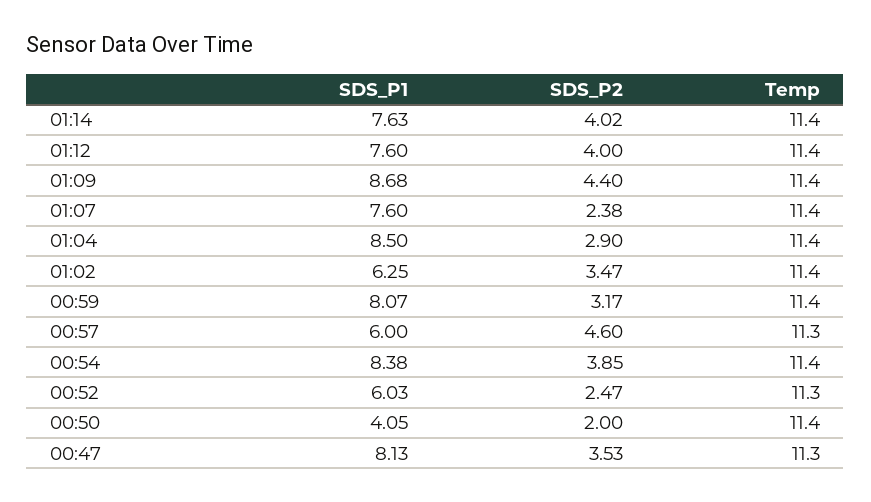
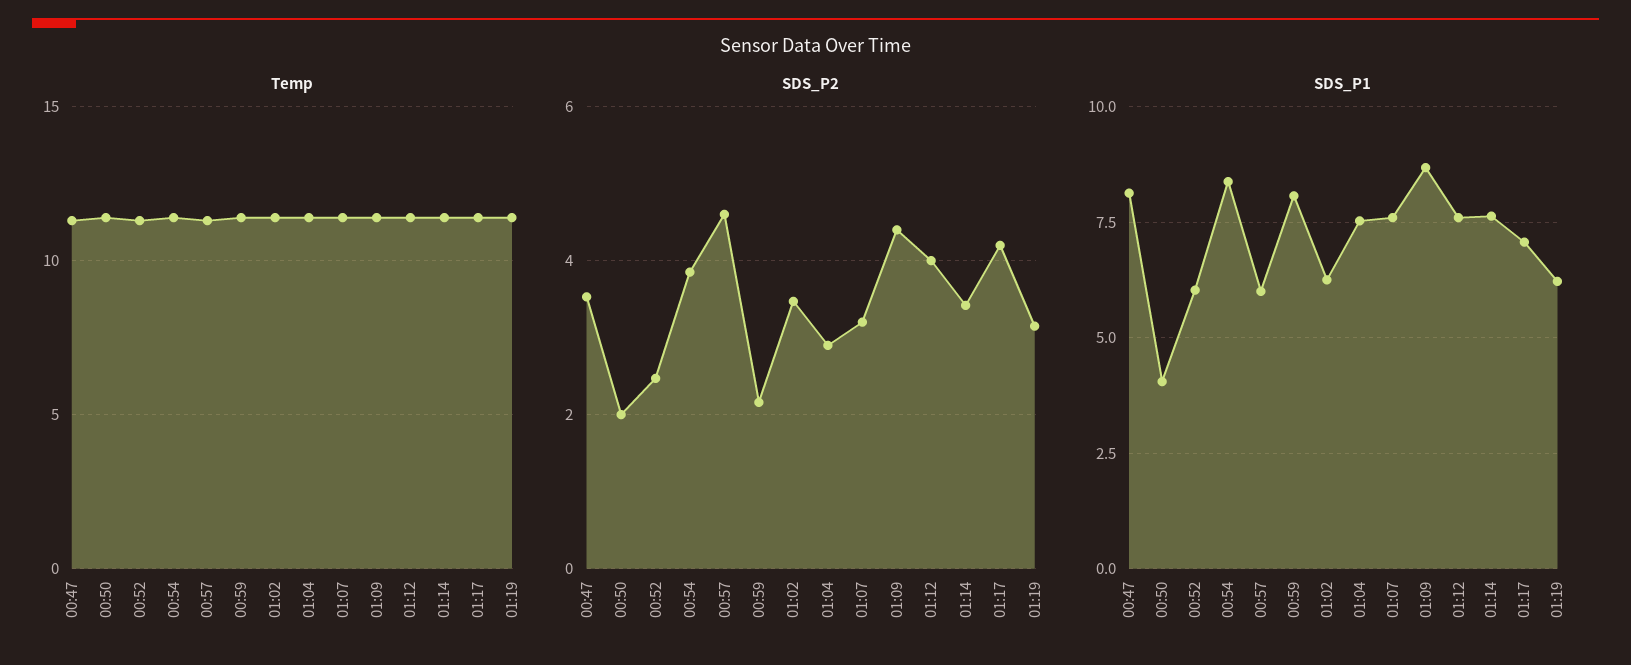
SDS_P2, 01:14: 4.02 -> 3.4
SDS_P2, 01:07: 2.38 -> 3.2
SDS_P1, 01:04: 8.5 -> 7.5
SDS_P2, 00:59: 3.17 -> 2.2
Temp, 01:17: none -> 11.5
Temp, 01:19: none -> 11.5
SDS_P2, 01:17: none -> 4.2
SDS_P2, 01:19: none -> 3.2
SDS_P1, 01:17: none -> 7
SDS_P1, 01:19: none -> 6.25

